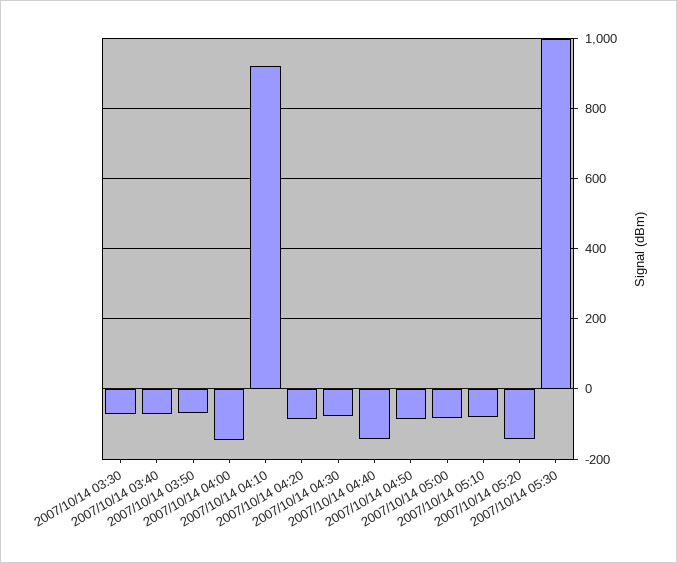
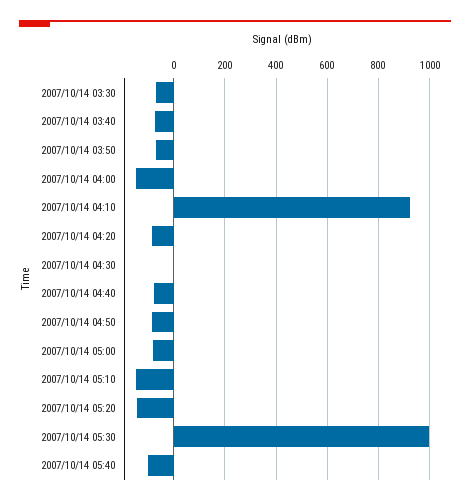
2007/10/14 04:30: -80 -> 0
2007/10/14 04:40: -140 -> -75
2007/10/14 05:10: -80 -> -150
2007/10/14 05:40: none -> -100

